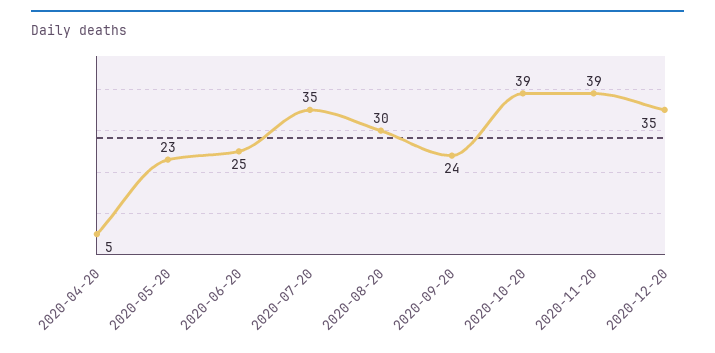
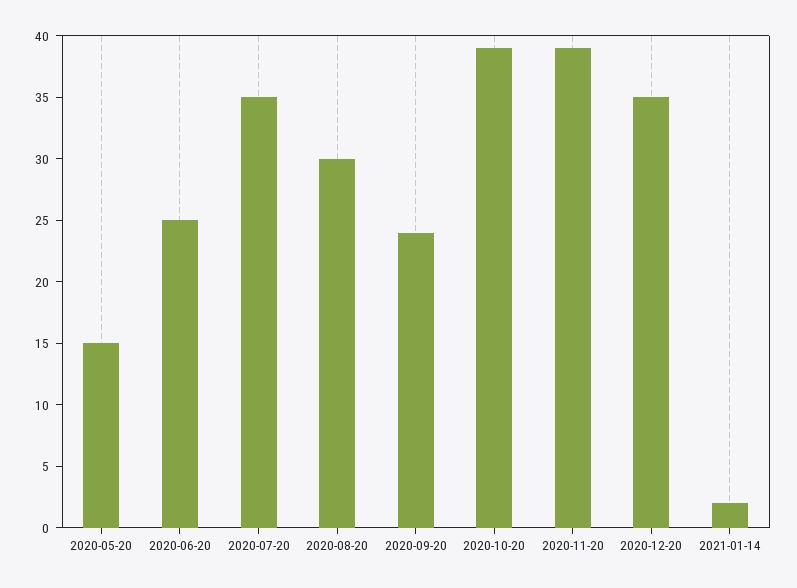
2020-04-20: 5 -> none
2020-05-20: 23 -> 15
2021-01-14: none -> 2

